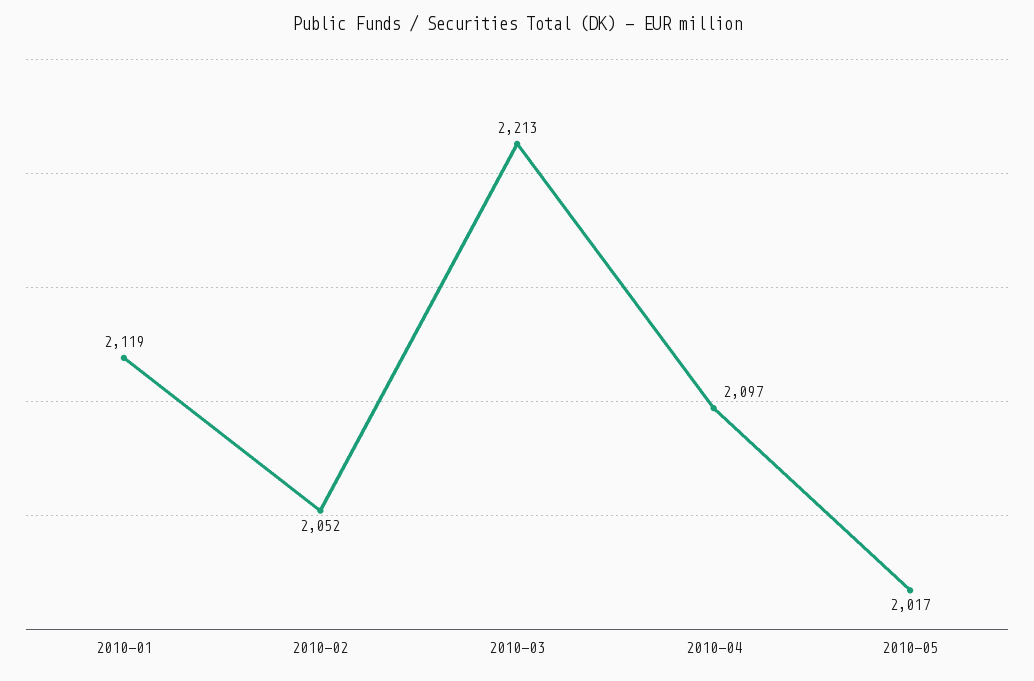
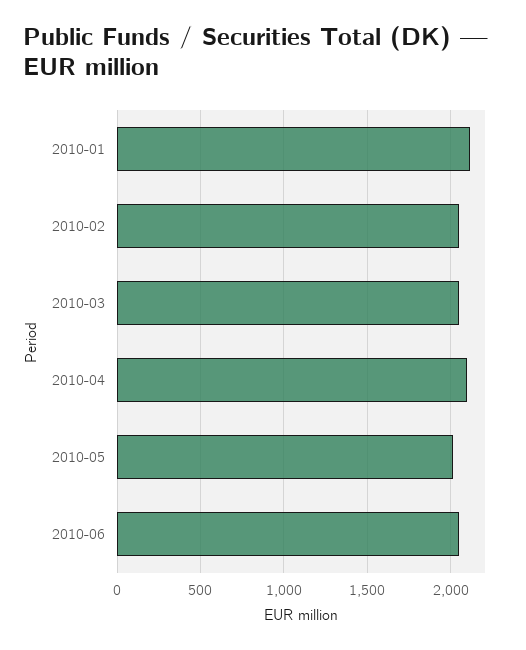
2010-03: 2213 -> 2050
2010-06: none -> 2050

